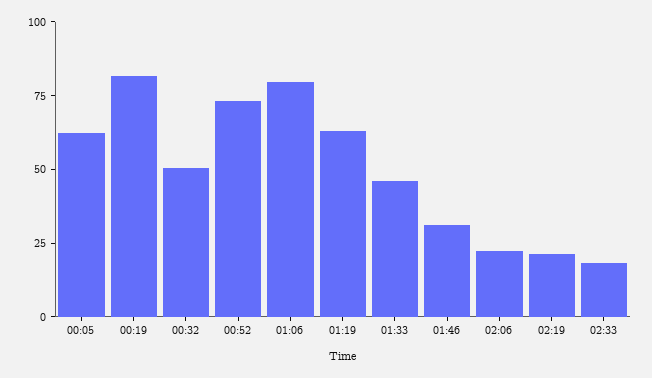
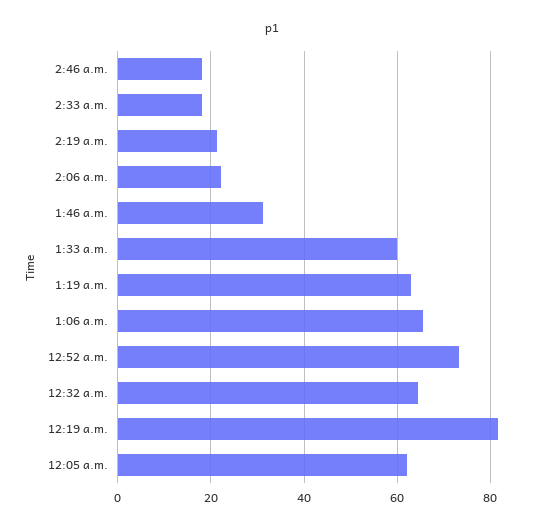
00:32: 50 -> 64
01:06: 80 -> 66
01:33: 45 -> 60
2:46 a.m.: none -> 18

